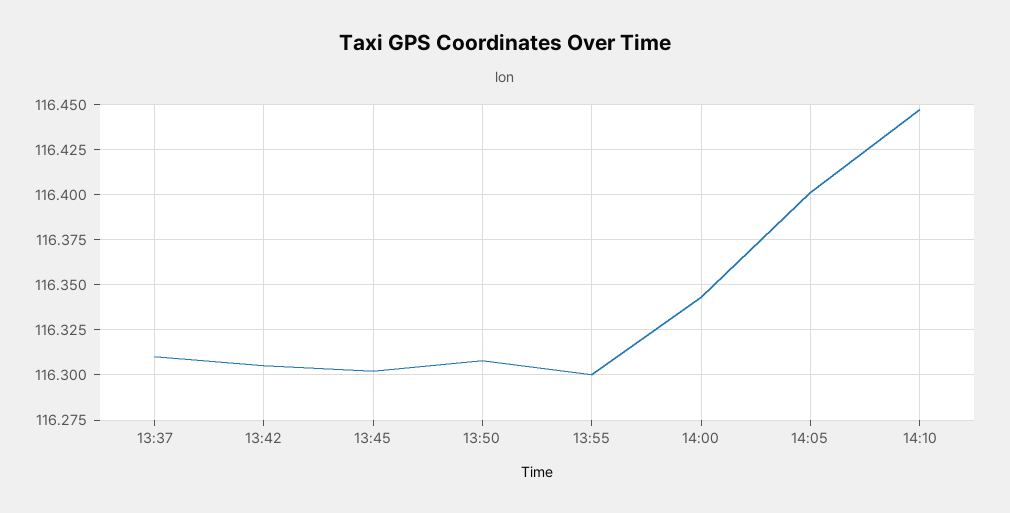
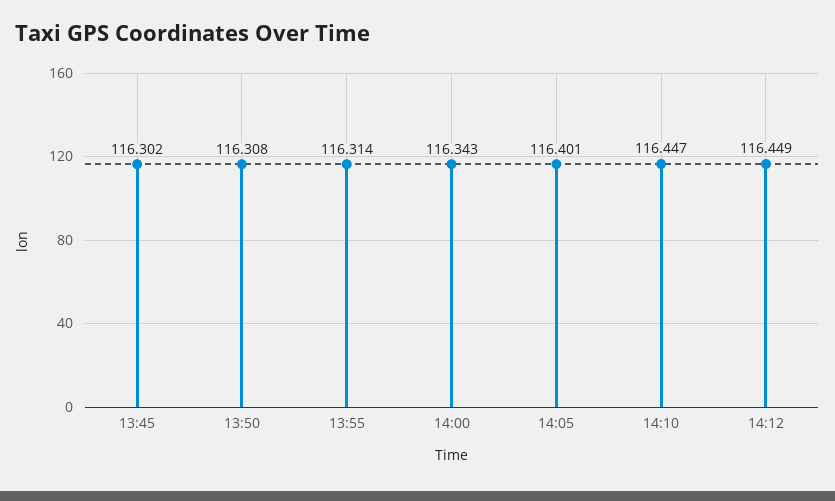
13:37: 116.31 -> none
13:42: 116.305 -> none
13:55: 116.3 -> 116.314
14:12: none -> 116.449

